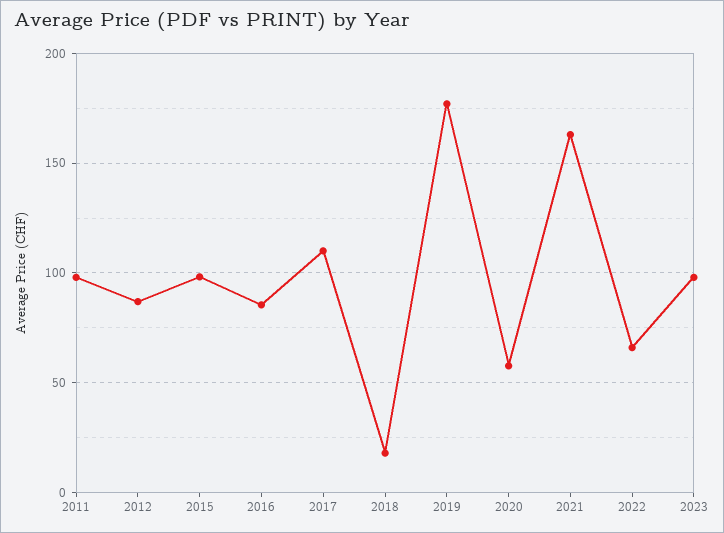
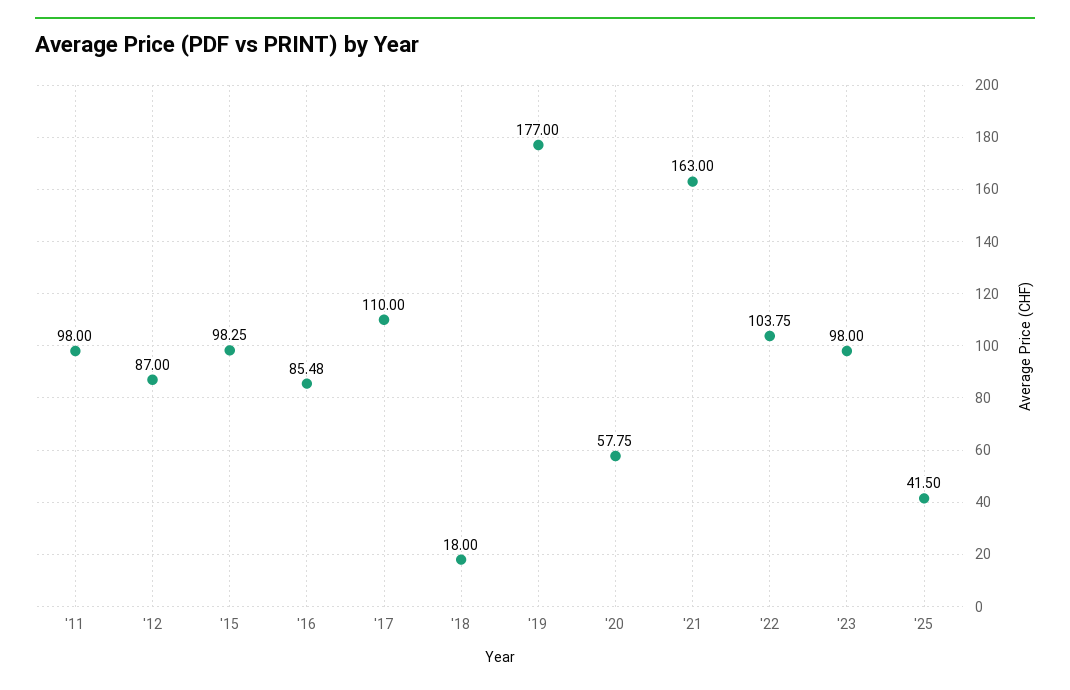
2022: 65 -> 103.75
'25: none -> 41.5

